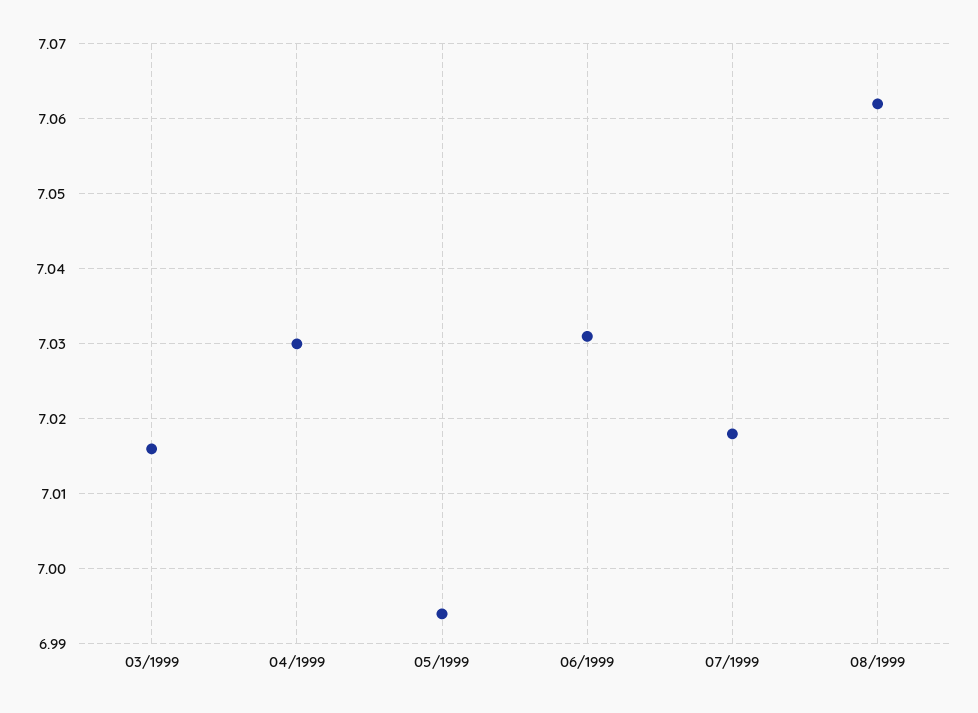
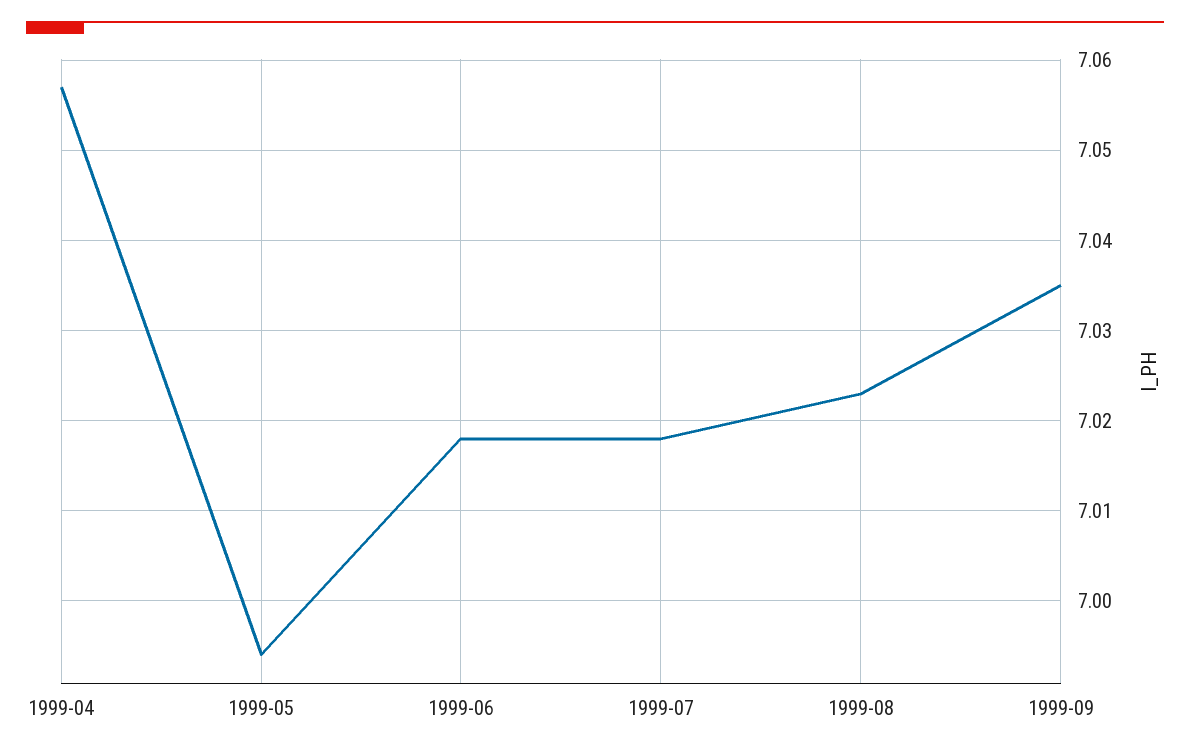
03/1999: 7.016 -> none
04/1999: 7.03 -> 7.057
06/1999: 7.031 -> 7.018
08/1999: 7.062 -> 7.023
1999-09: none -> 7.035

